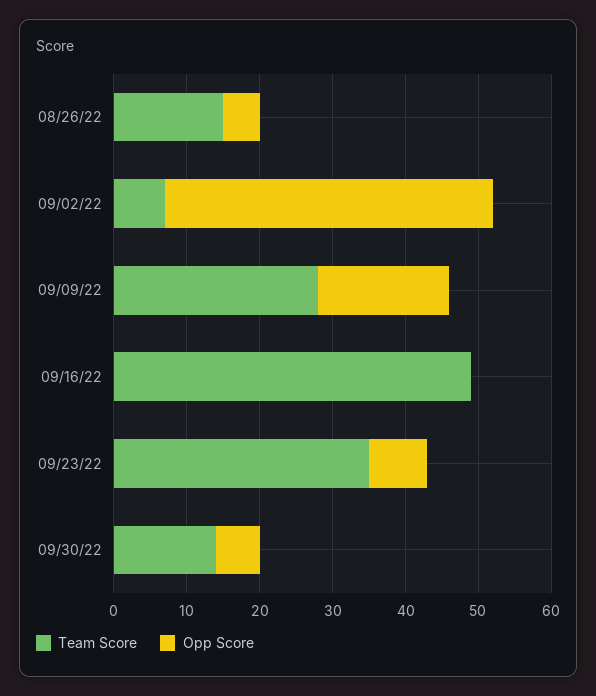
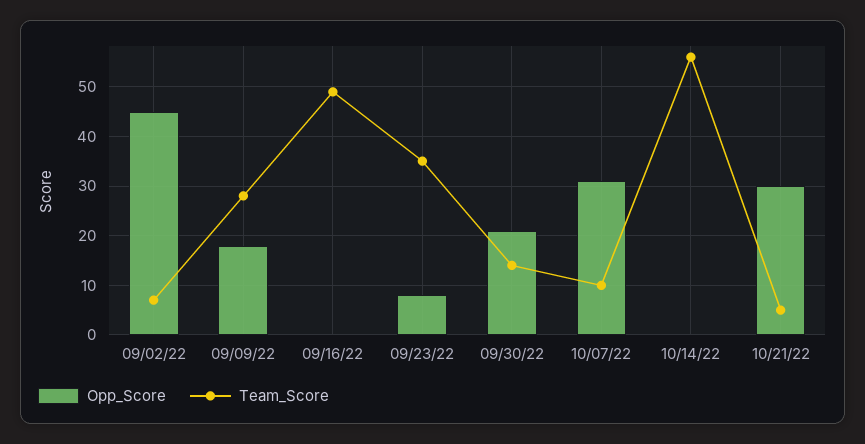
Team Score, 08/26/22: 15 -> none
Opp Score, 08/26/22: 5 -> none
Opp Score, 09/30/22: 5 -> 20
Opp Score, 10/07/22: none -> 30
Team Score, 10/07/22: none -> 10
Opp Score, 10/14/22: none -> 0
Team Score, 10/14/22: none -> 55
Opp Score, 10/21/22: none -> 30
Team Score, 10/21/22: none -> 5

